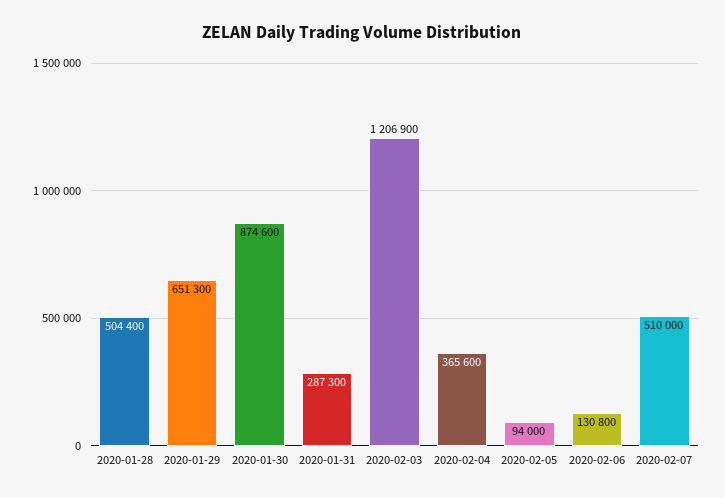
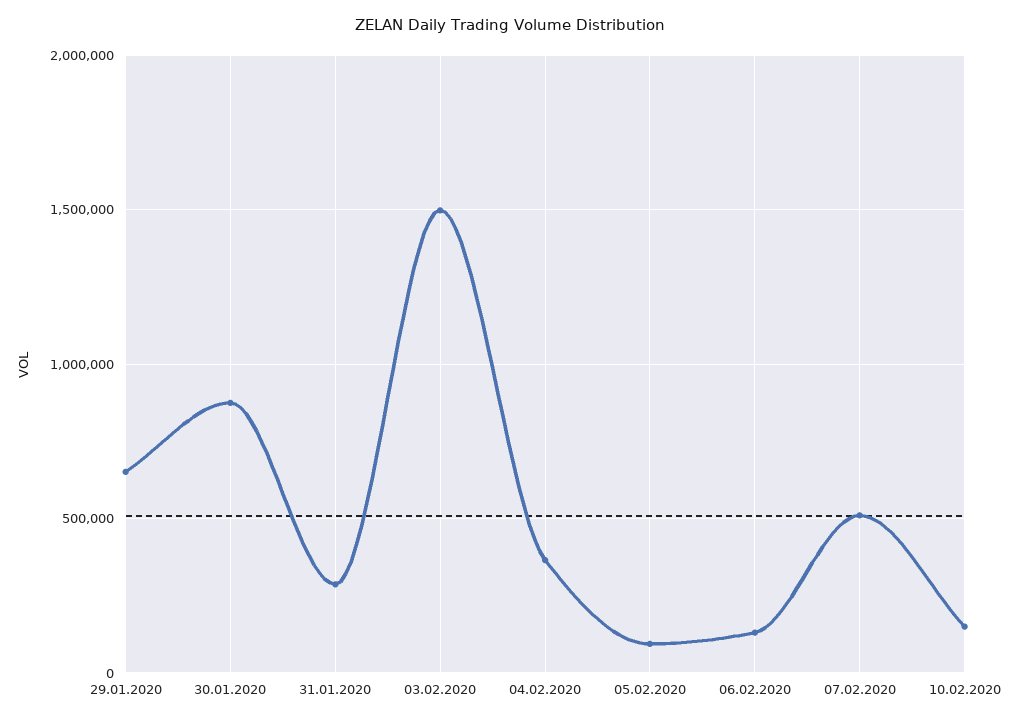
2020-01-28: 504400 -> none
2020-02-03: 1206900 -> 1500000
10.02.2020: none -> 150000

